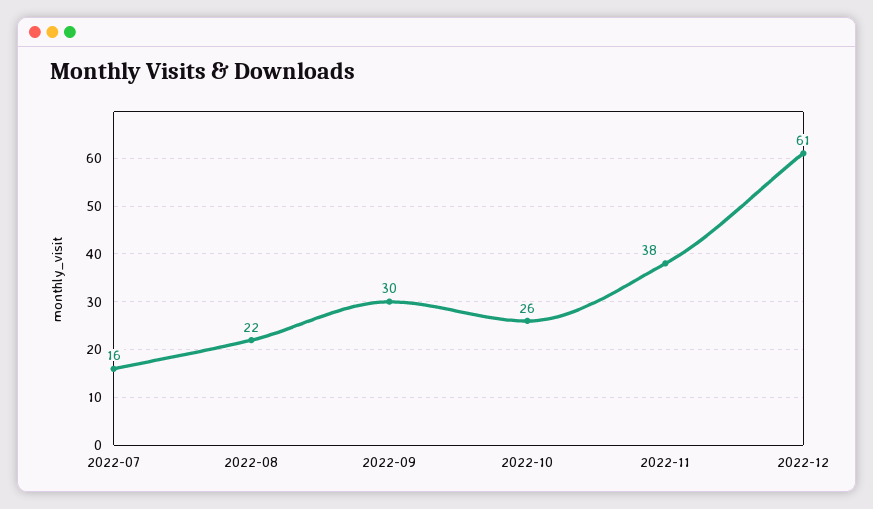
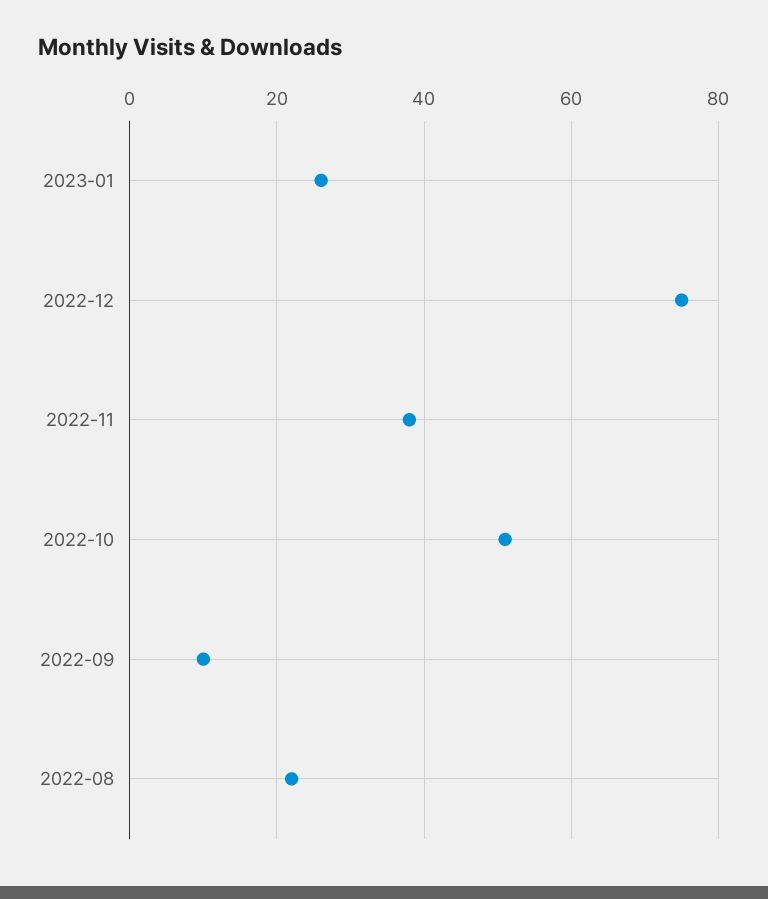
2022-07: 16 -> none
2022-09: 30 -> 10
2022-10: 26 -> 50
2022-12: 61 -> 75
2023-01: none -> 25

